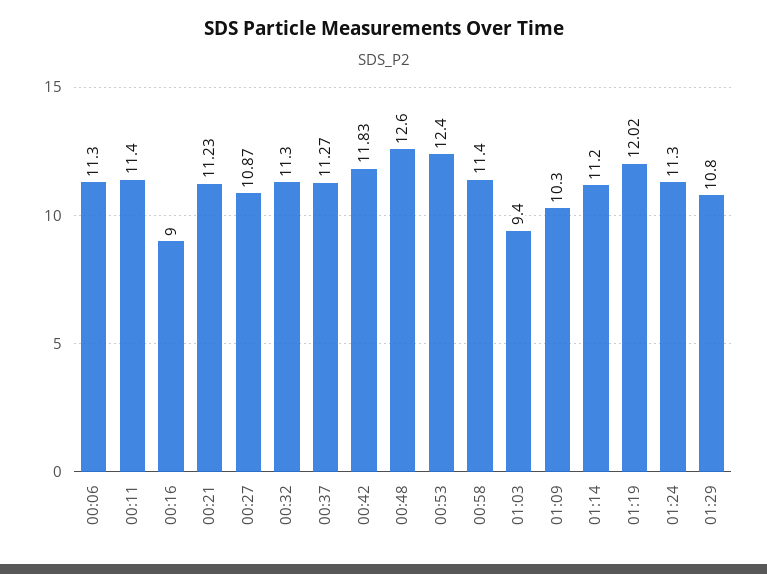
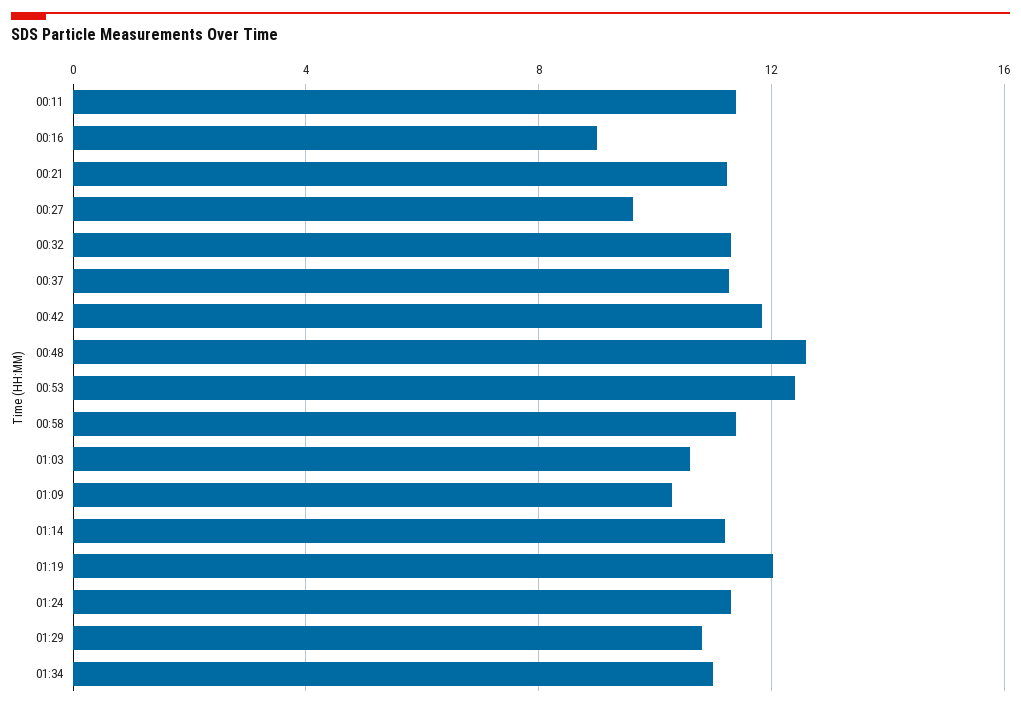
00:06: 11.3 -> none
00:27: 10.87 -> 9.5
01:03: 9.4 -> 10.5
01:34: none -> 11

